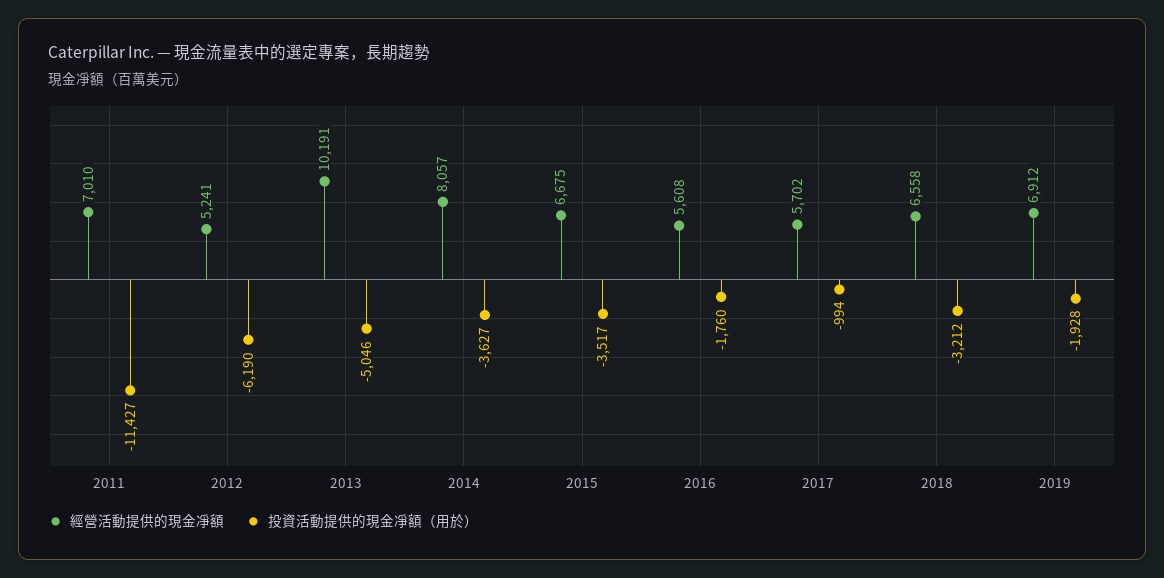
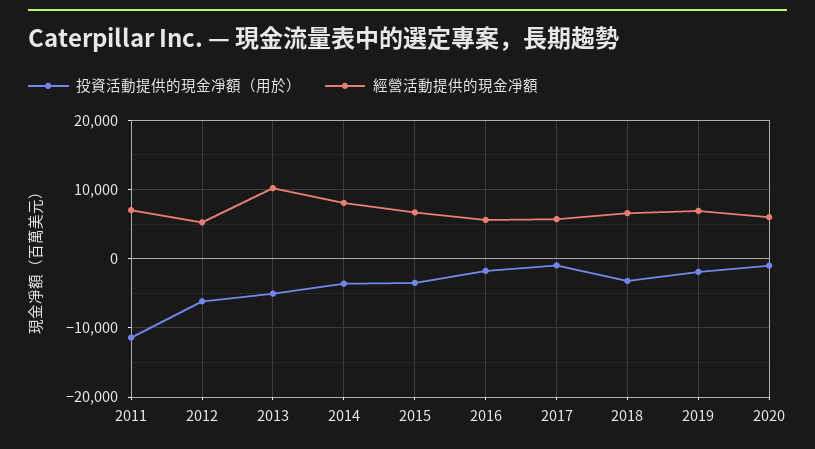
投資活動提供的現金凈額（用於）, 2020: none -> -1000
經營活動提供的現金凈額, 2020: none -> 6000

